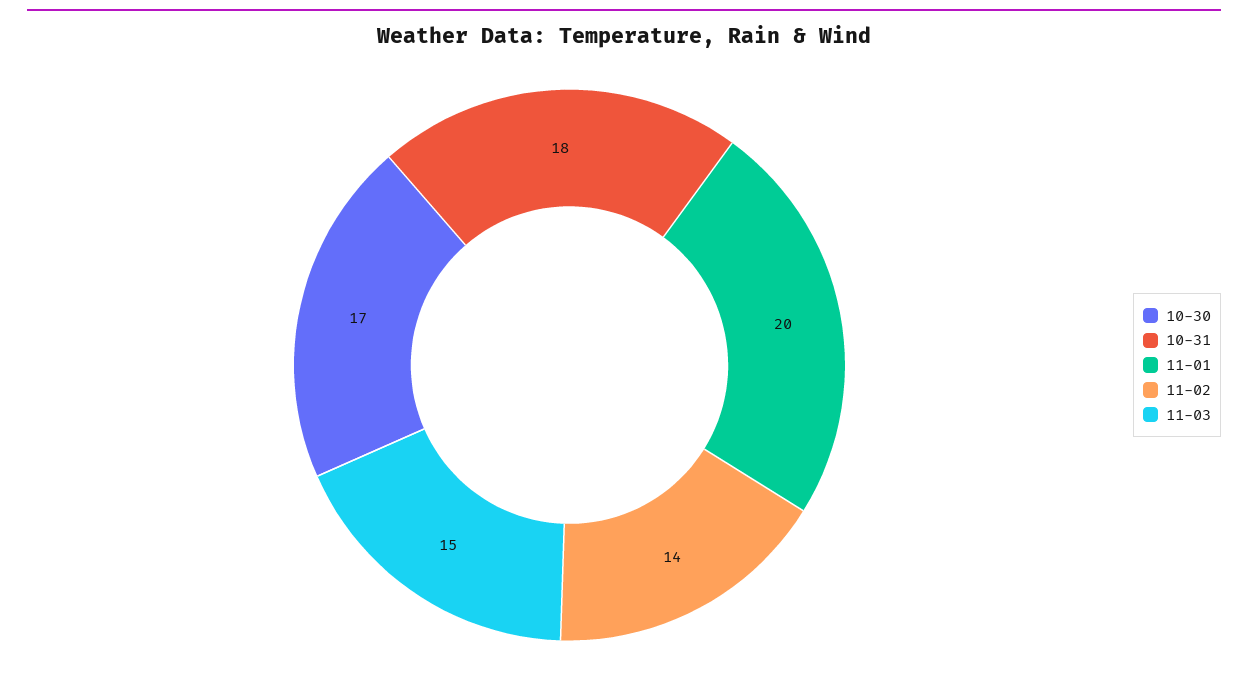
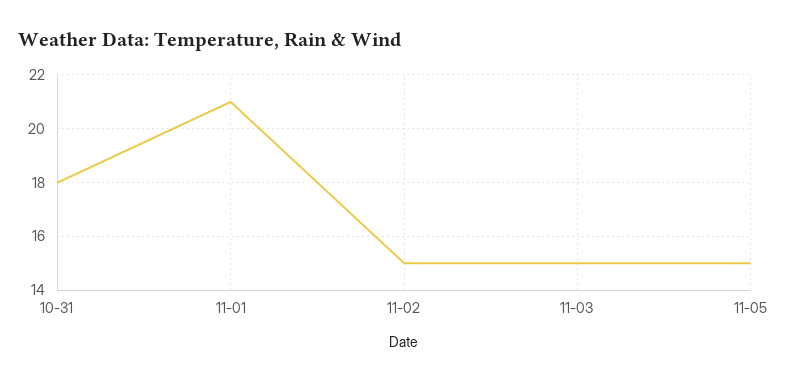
10-30: 17 -> none
11-01: 20 -> 21
11-02: 14 -> 15
11-05: none -> 15

